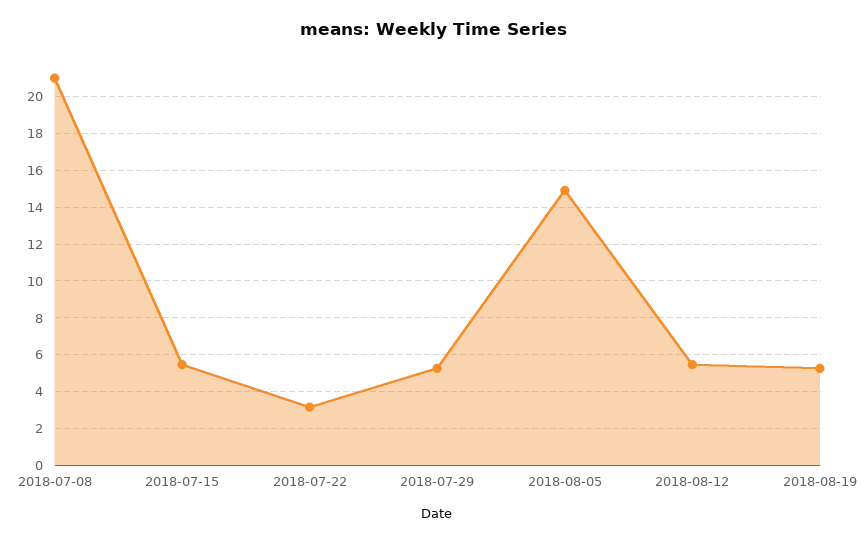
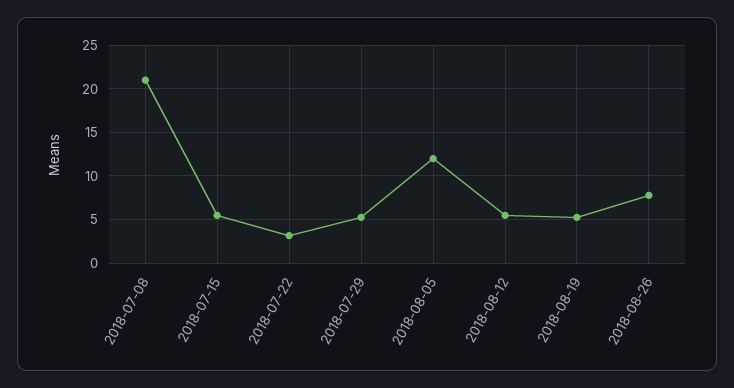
2018-08-05: 15 -> 12
2018-08-26: none -> 8

